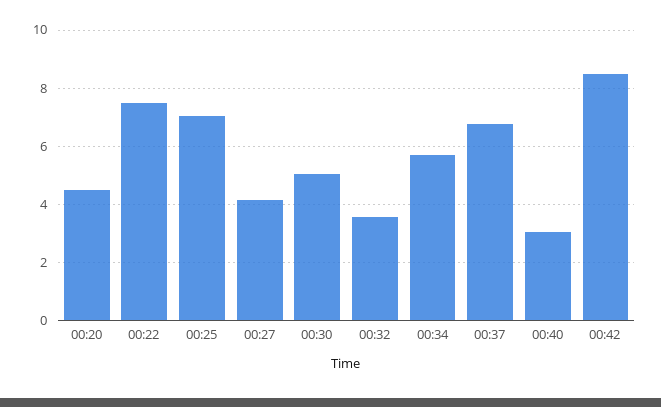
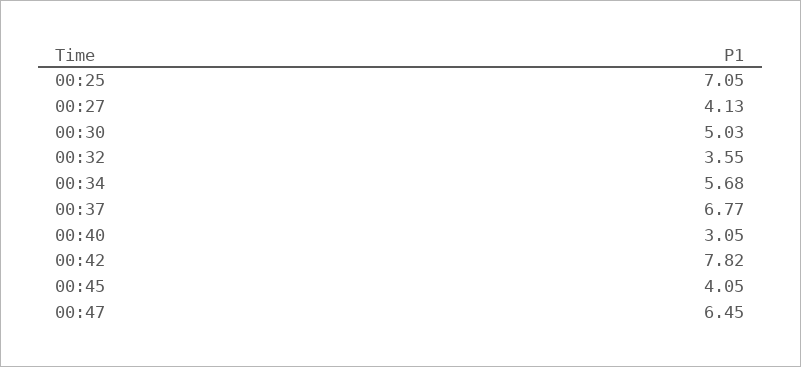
00:20: 4.5 -> none
00:22: 7.5 -> none
00:42: 8.5 -> 7.82
00:45: none -> 4.05
00:47: none -> 6.45

